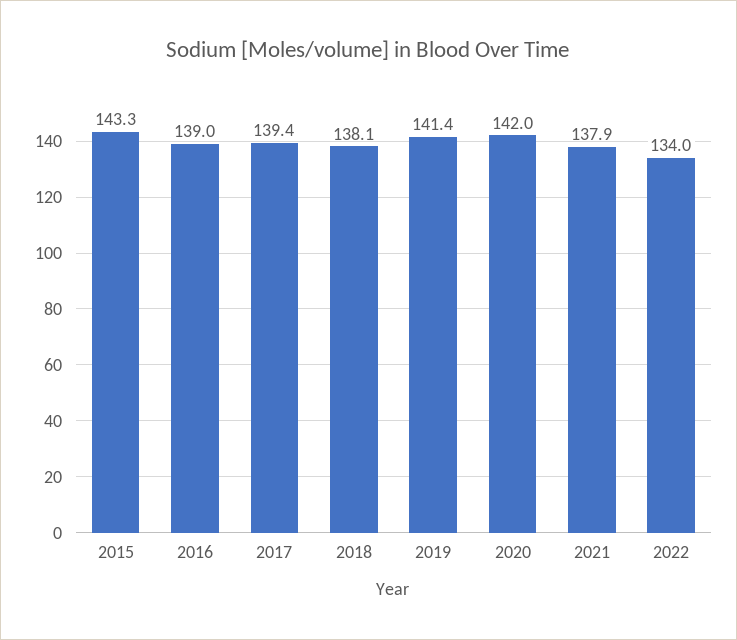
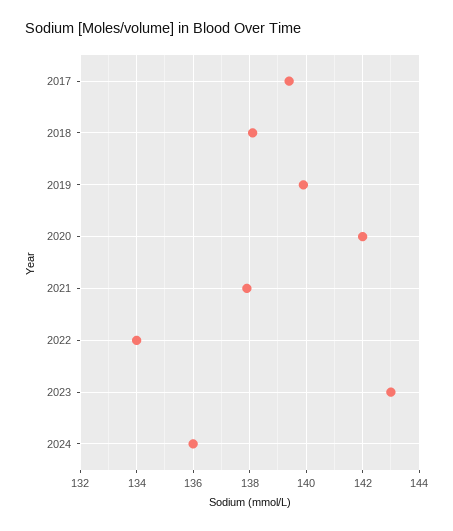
2015: 143.3 -> none
2016: 139 -> none
2019: 141.4 -> 140
2023: none -> 143
2024: none -> 136

